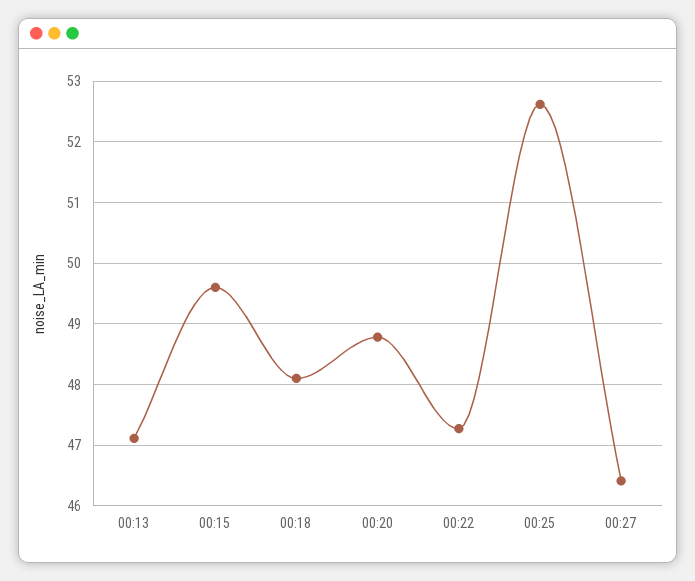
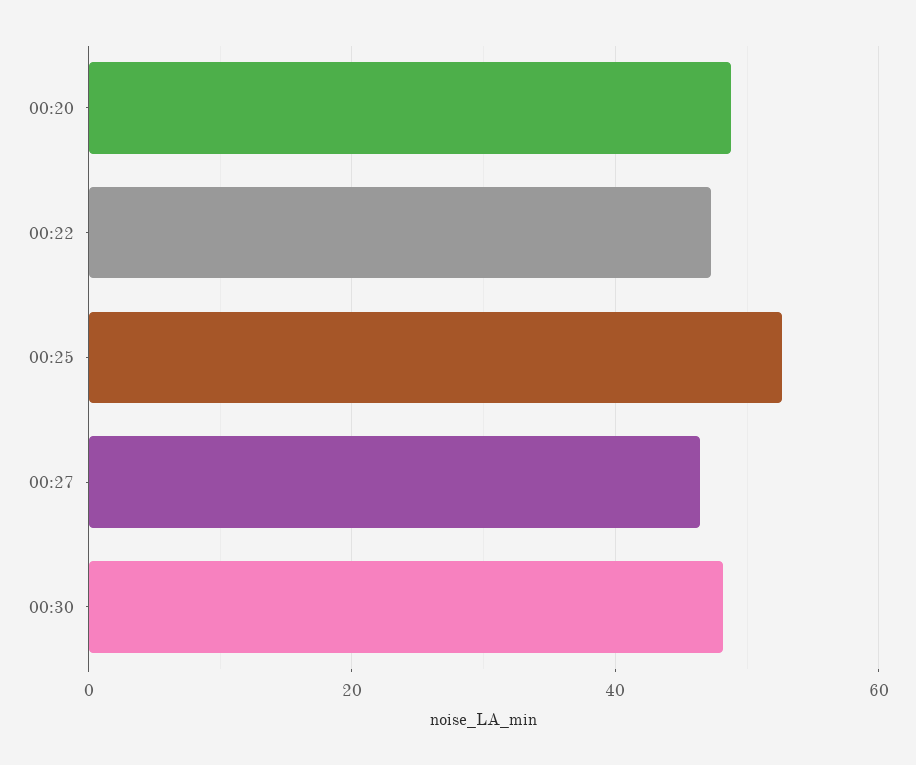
00:13: 47.1 -> none
00:15: 49.6 -> none
00:18: 48.1 -> none
00:30: none -> 48

